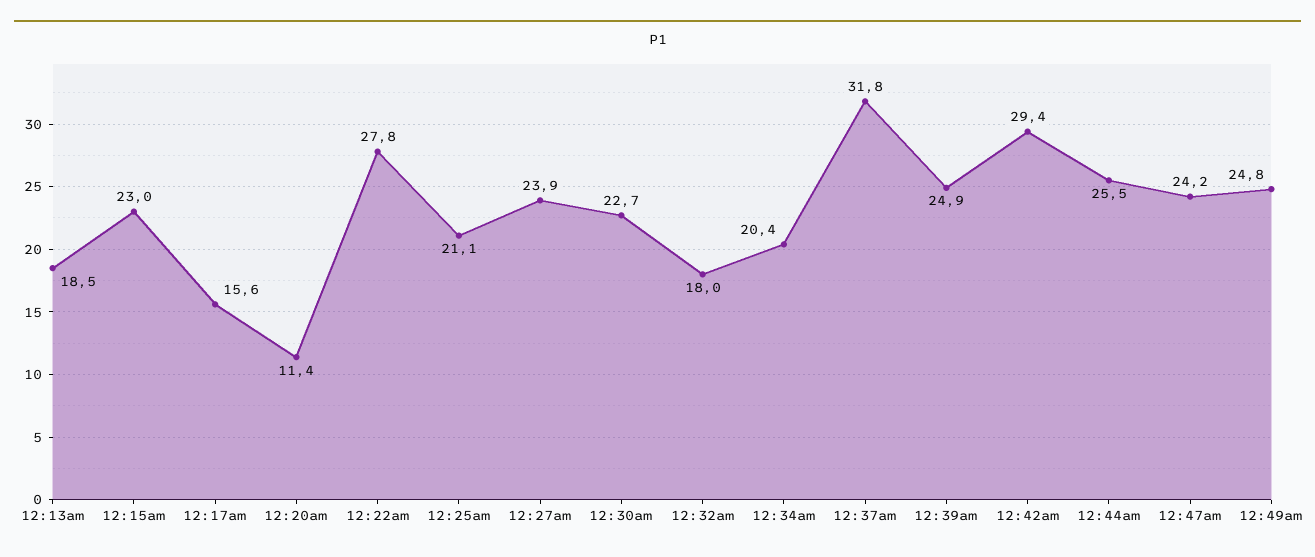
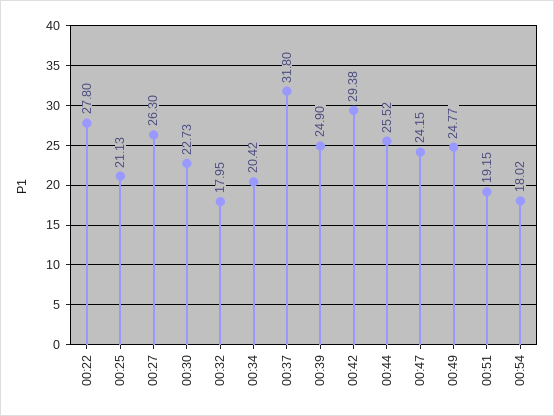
12:13am: 18.5 -> none
12:15am: 23 -> none
12:17am: 15.6 -> none
12:20am: 11.4 -> none
12:27am: 23.9 -> 26.3
00:51: none -> 19.15
00:54: none -> 18.02

